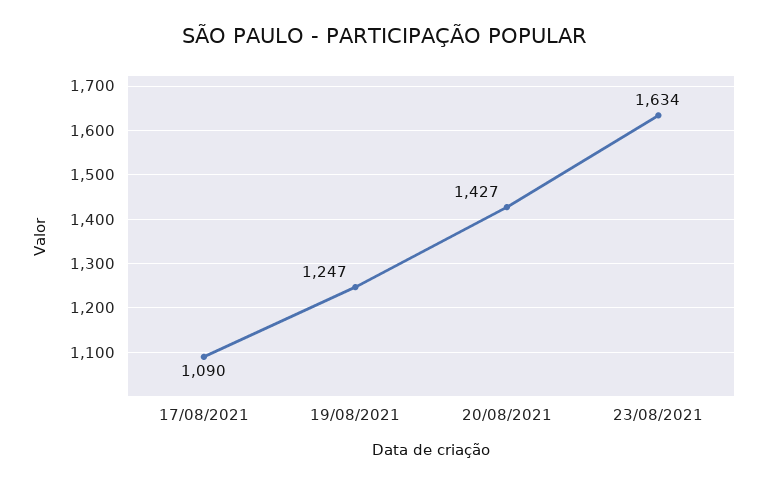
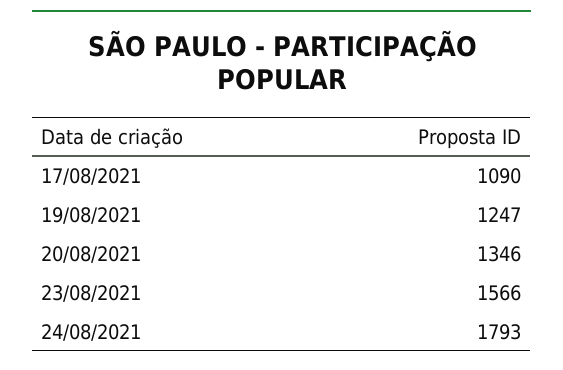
20/08/2021: 1427 -> 1346
23/08/2021: 1634 -> 1566
24/08/2021: none -> 1793

